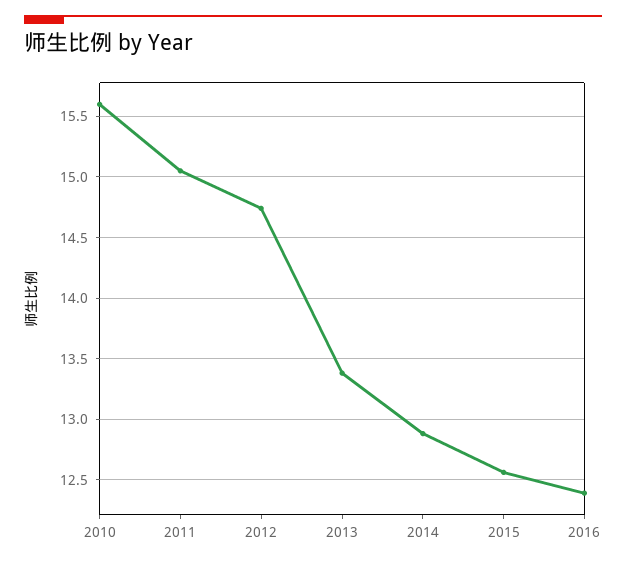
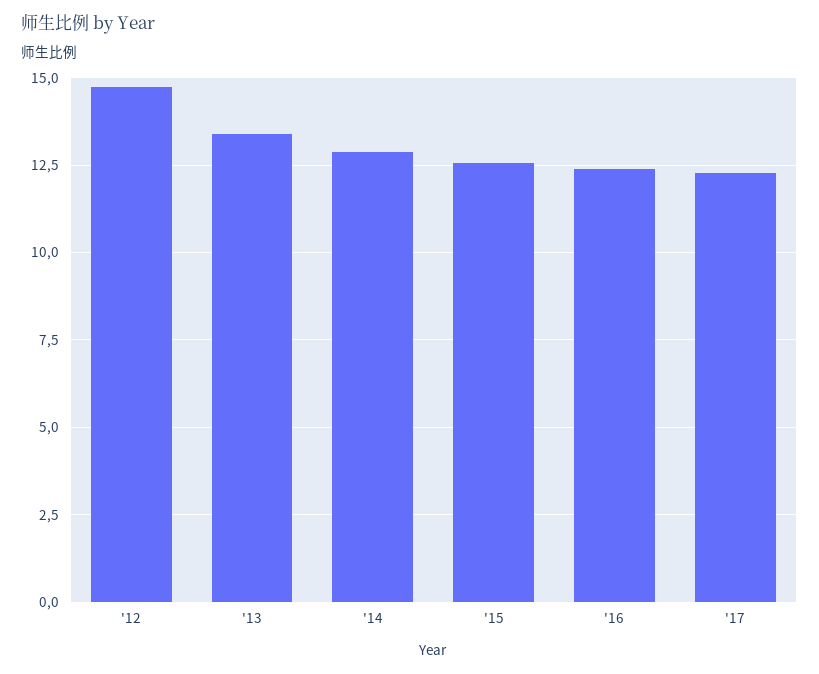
2010: 15.6 -> none
2011: 15.05 -> none
'17: none -> 12.25

